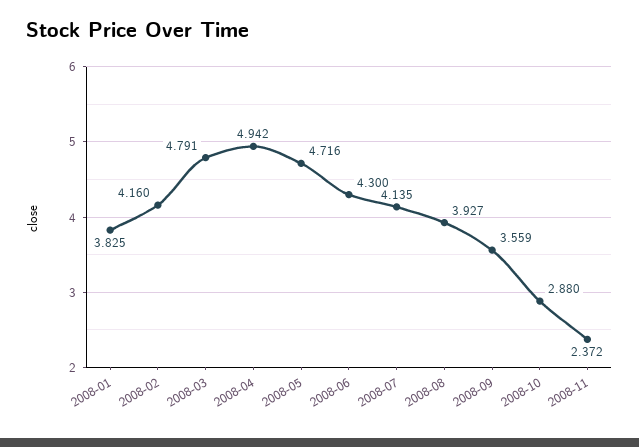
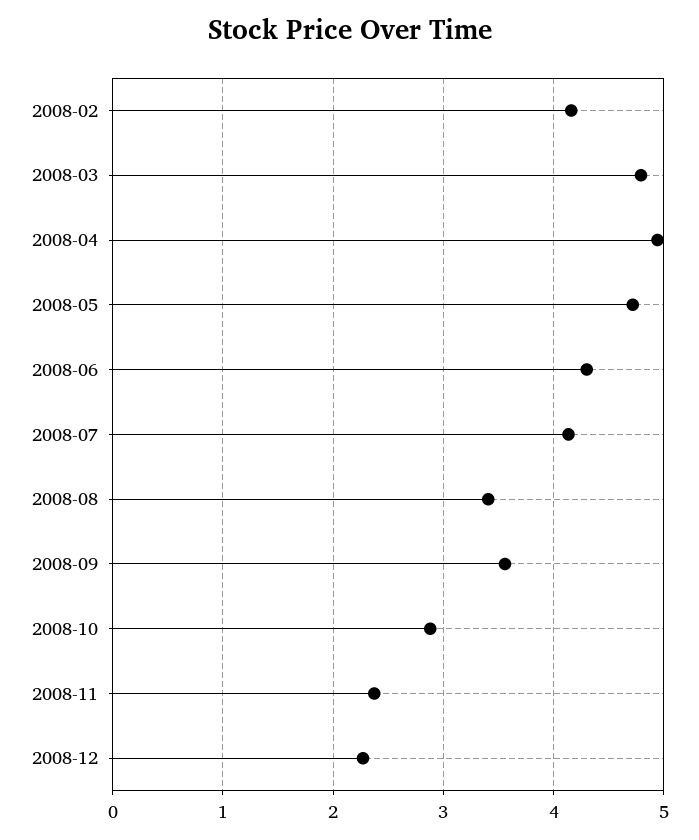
2008-01: 3.825 -> none
2008-08: 3.927 -> 3.4
2008-12: none -> 2.3

